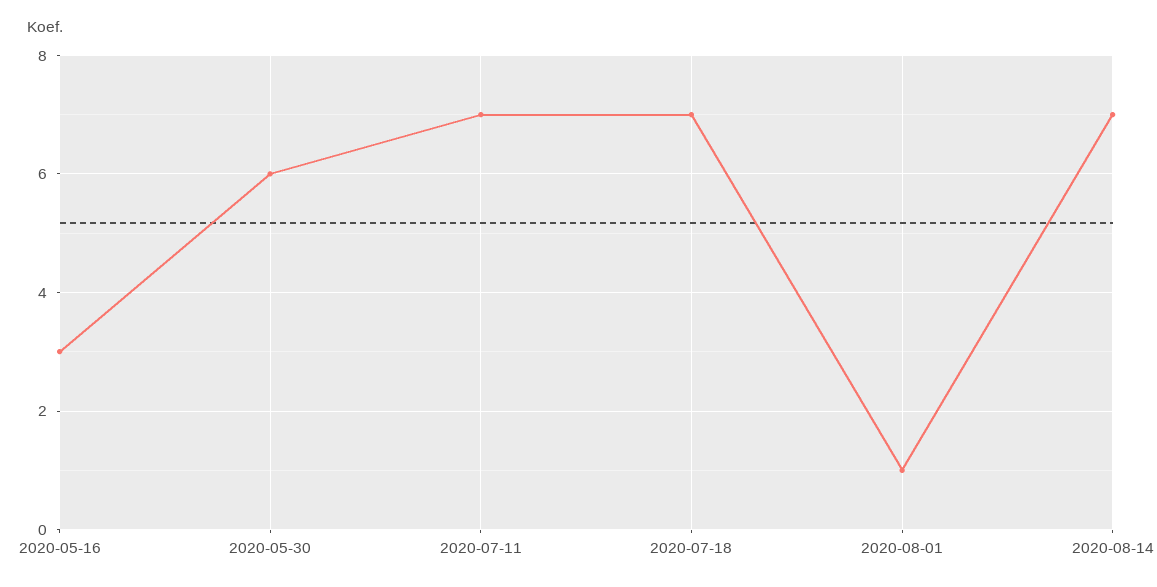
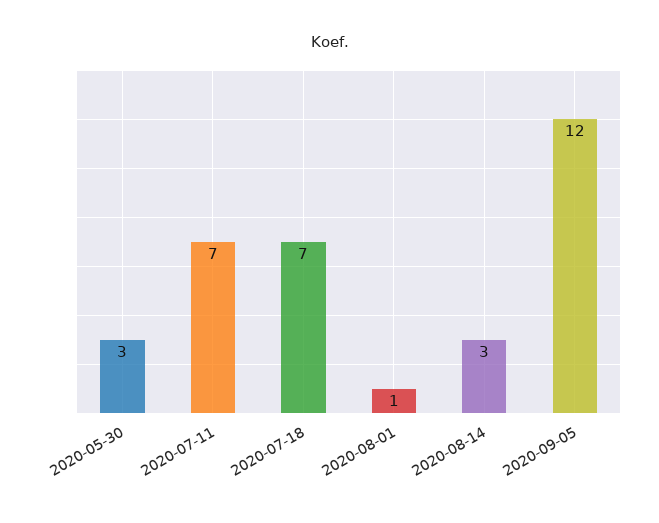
2020-05-16: 3 -> none
2020-05-30: 6 -> 3
2020-08-14: 7 -> 3
2020-09-05: none -> 12

